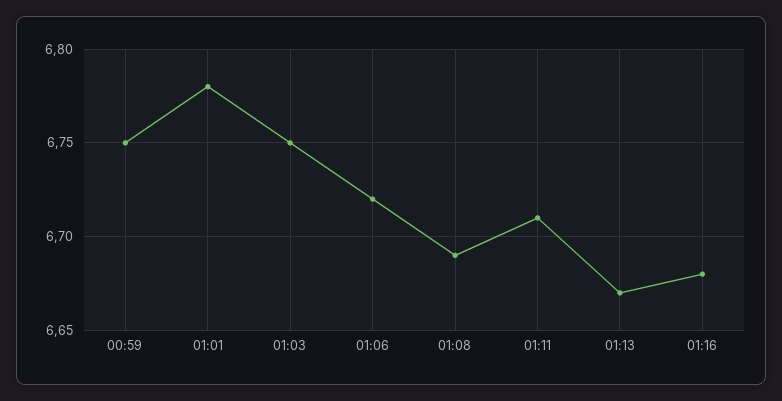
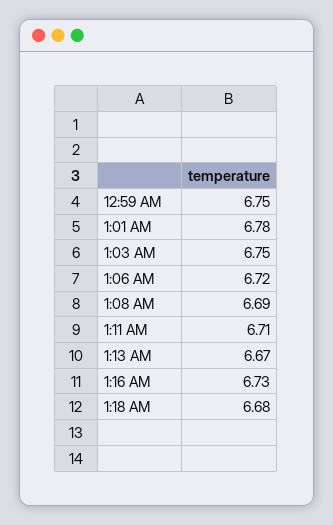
01:16: 6.68 -> 6.73
1:18 AM: none -> 6.68

